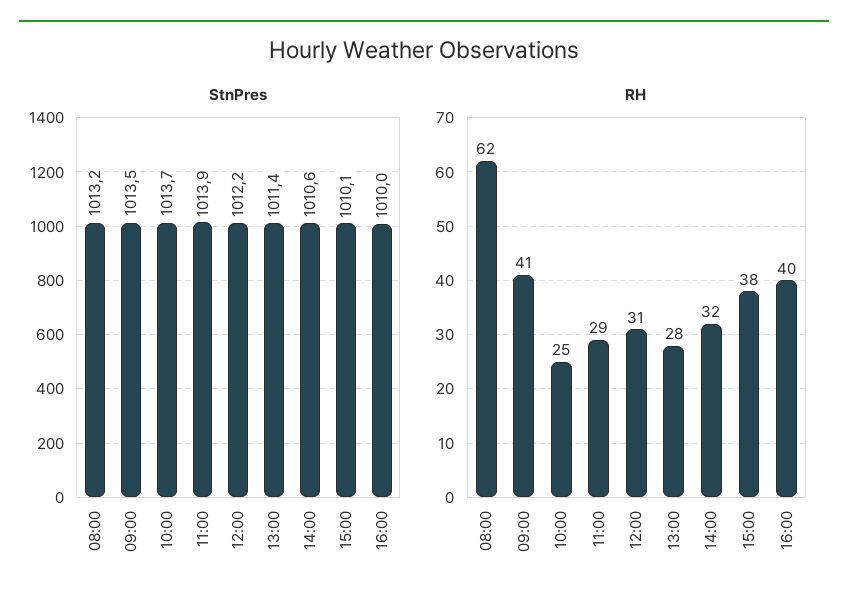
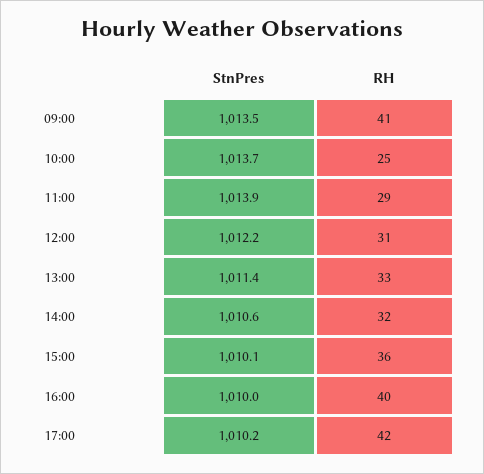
StnPres, 08:00: 1013.2 -> none
RH, 08:00: 62 -> none
RH, 13:00: 28 -> 33
RH, 15:00: 38 -> 36
StnPres, 17:00: none -> 1010.2
RH, 17:00: none -> 42

